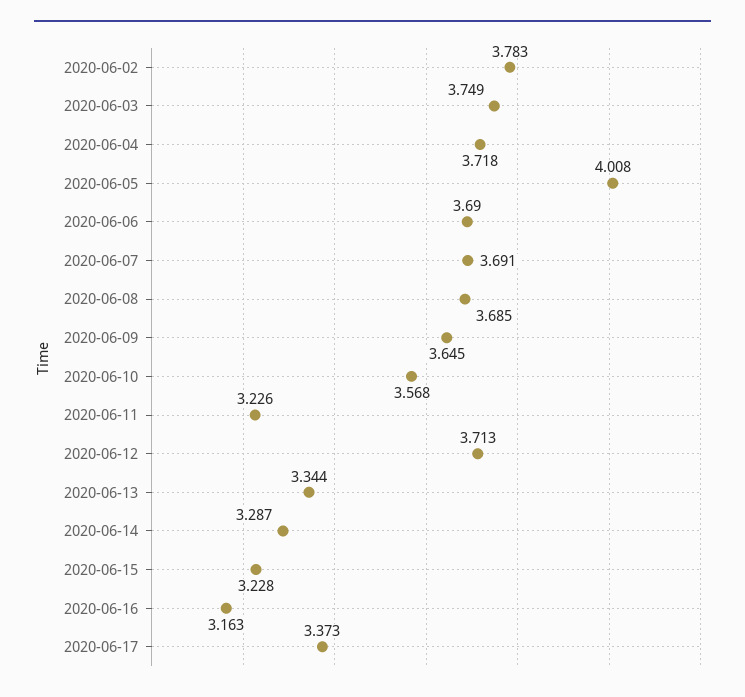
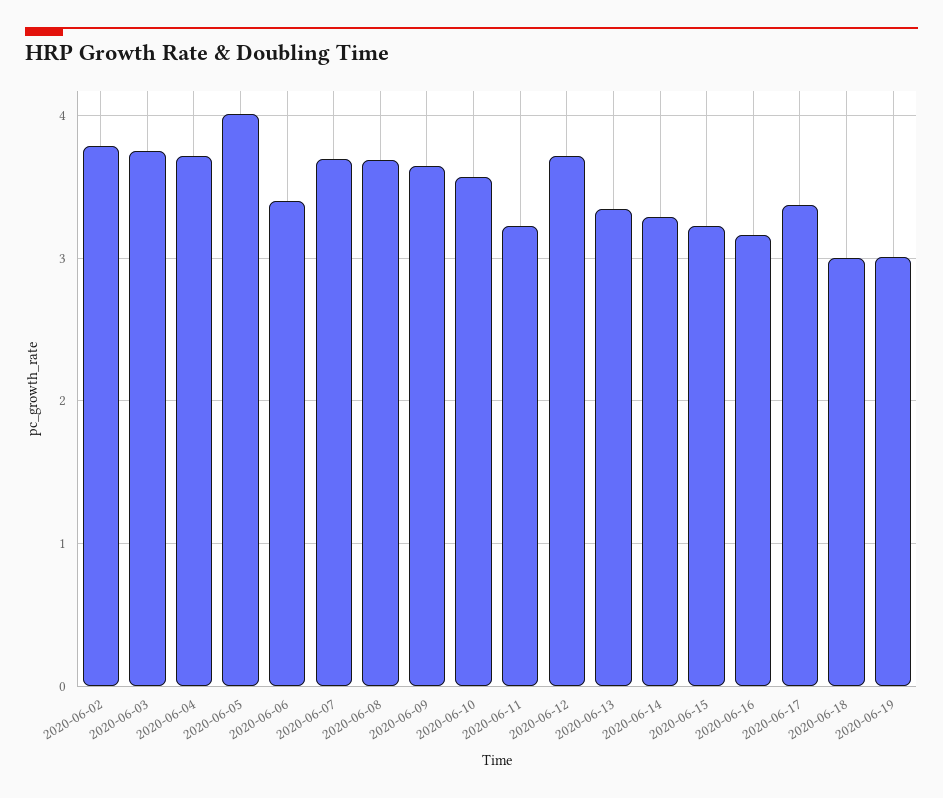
2020-06-06: 3.69 -> 3.4
2020-06-18: none -> 3
2020-06-19: none -> 3

